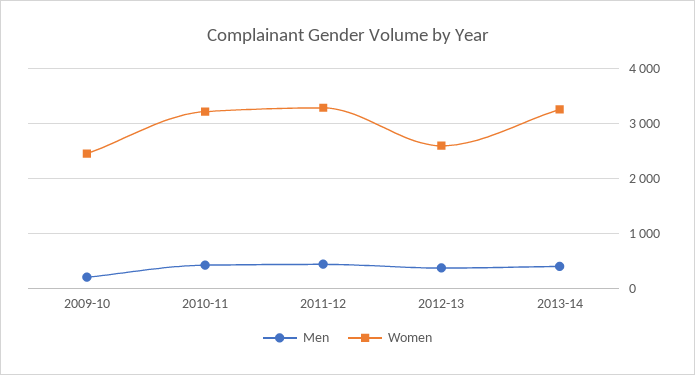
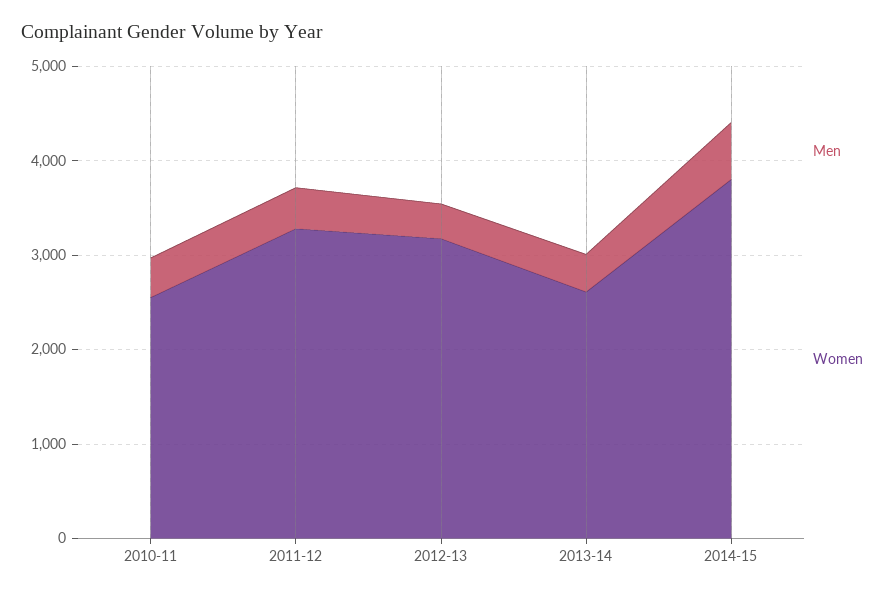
Men, 2009-10: 200 -> none
Women, 2009-10: 2400 -> none
Women, 2010-11: 3200 -> 2600
Women, 2012-13: 2600 -> 3200
Women, 2013-14: 3200 -> 2600
Men, 2014-15: none -> 600
Women, 2014-15: none -> 3800

